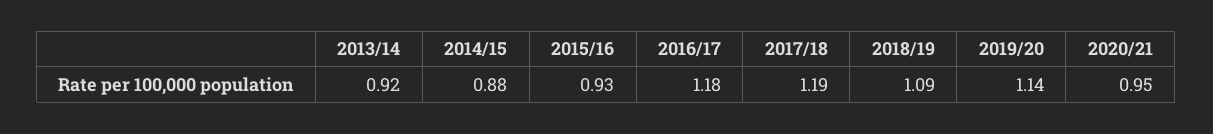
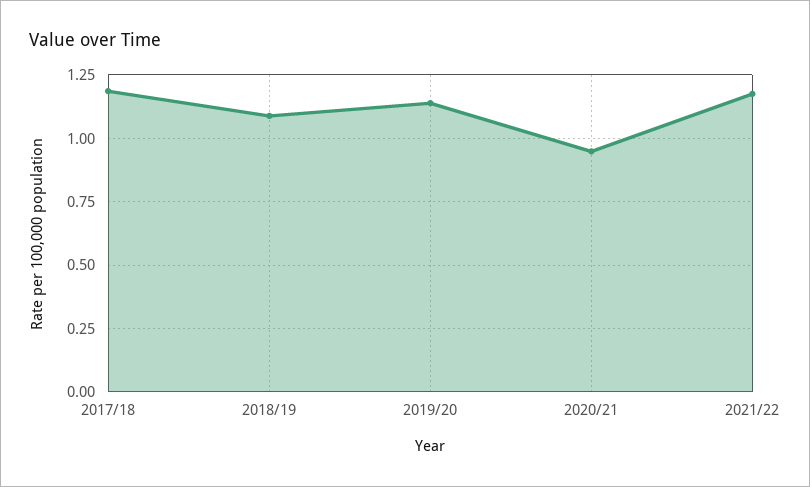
2013/14: 0.92 -> none
2014/15: 0.88 -> none
2015/16: 0.93 -> none
2016/17: 1.18 -> none
2021/22: none -> 1.175

